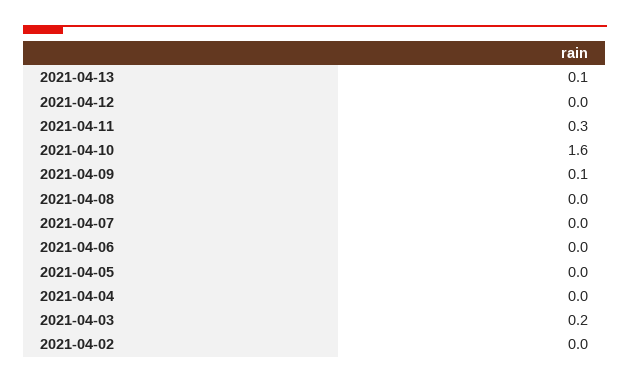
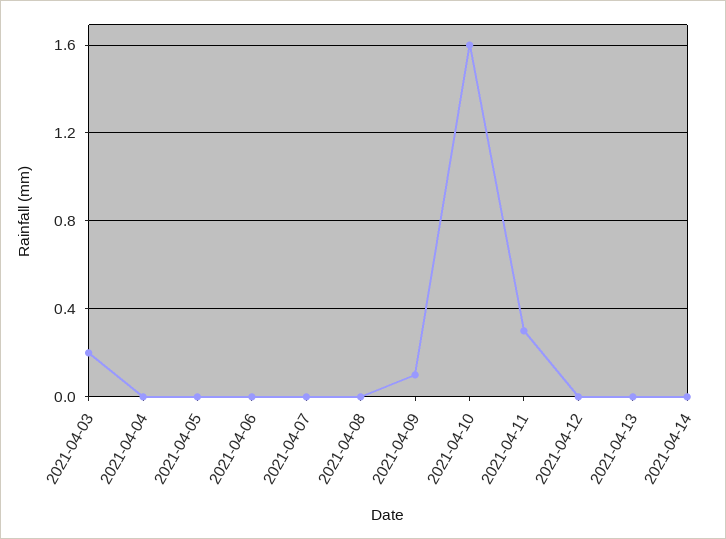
2021-04-13: 0.1 -> 0
2021-04-02: 0 -> none
2021-04-14: none -> 0

